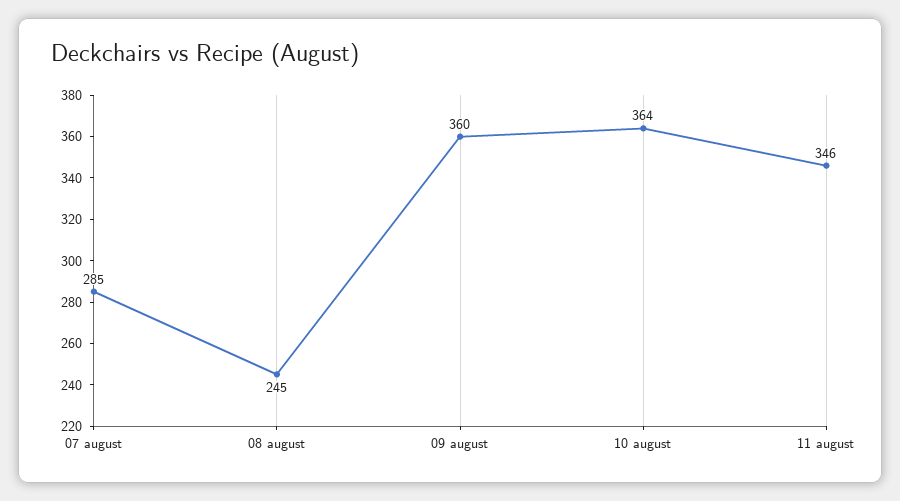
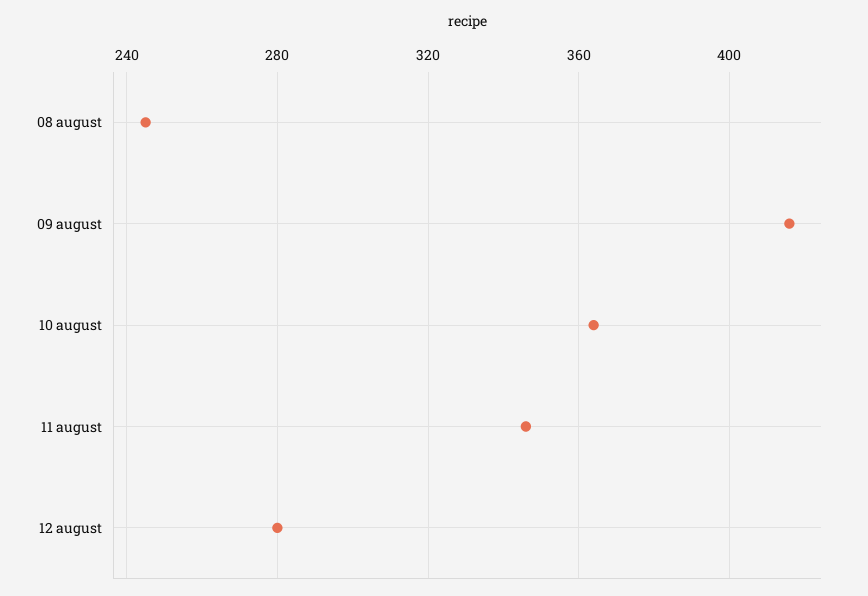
07 august: 285 -> none
09 august: 360 -> 415
12 august: none -> 280

